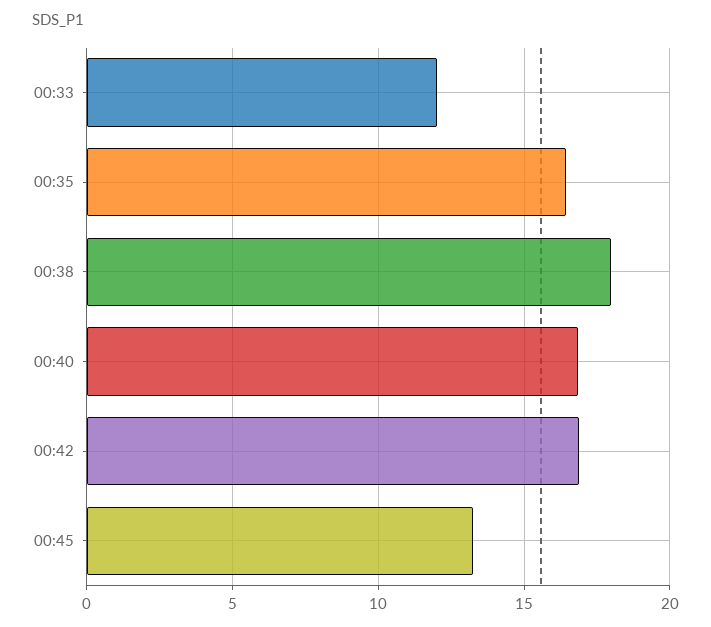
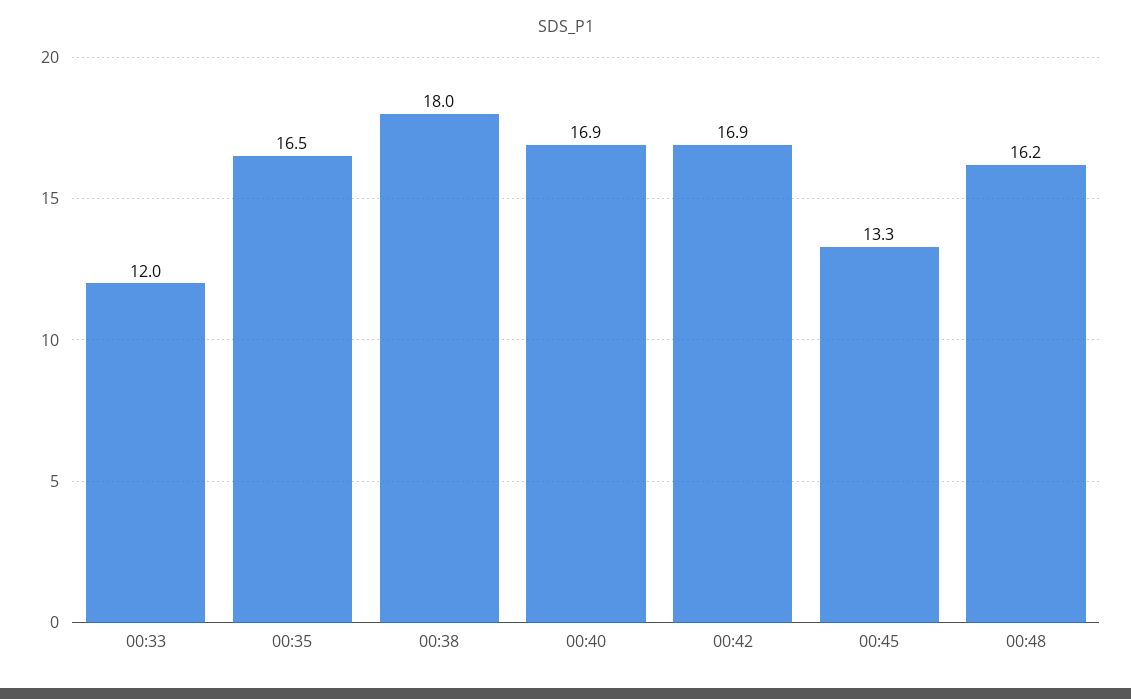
00:48: none -> 16.2

